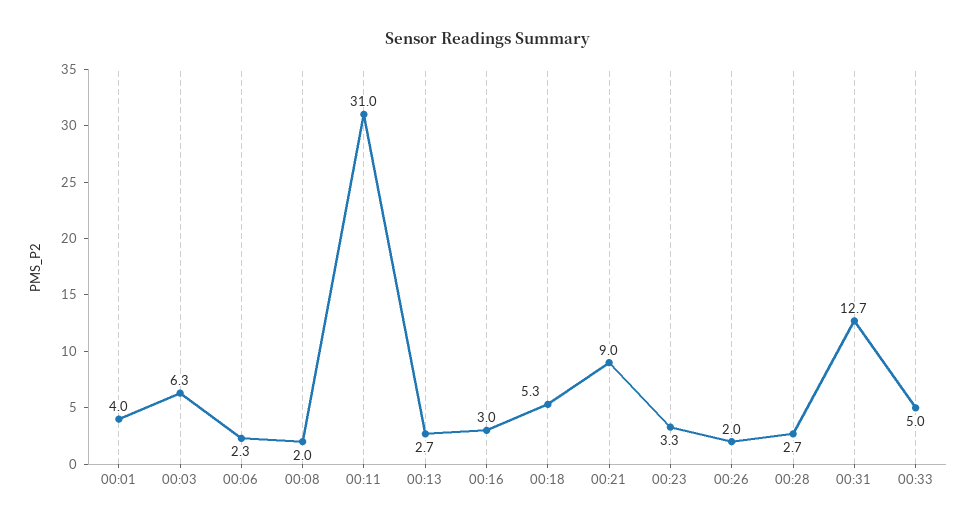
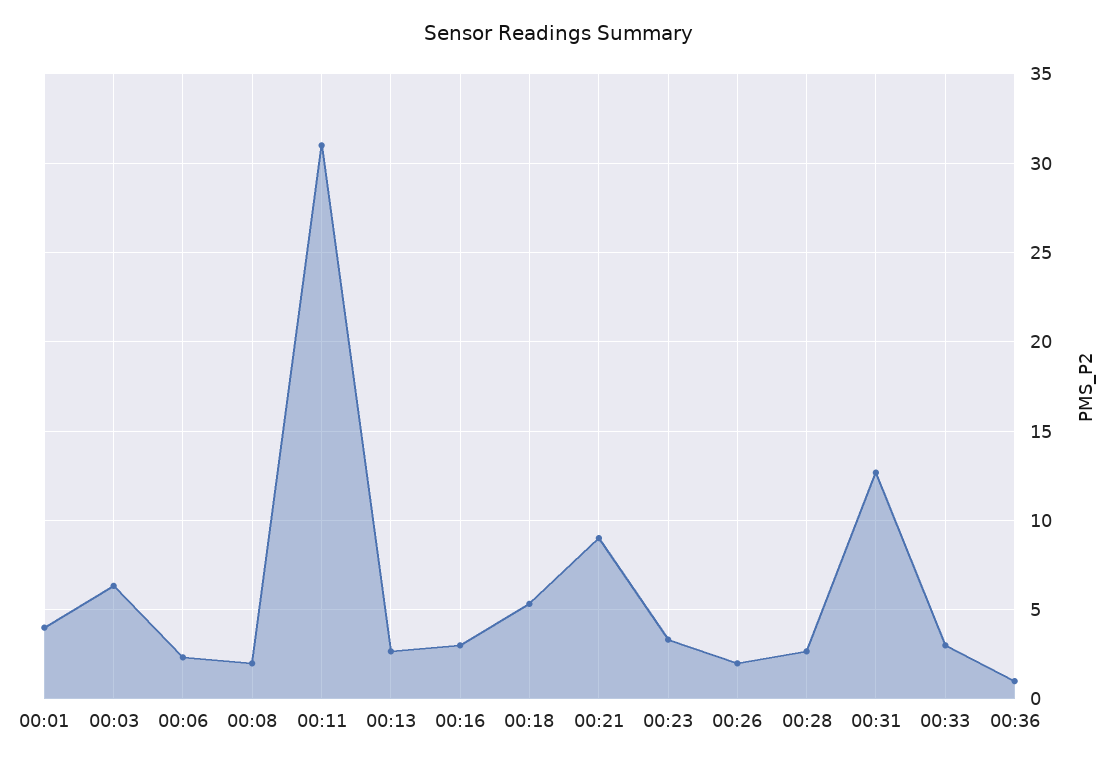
00:33: 5 -> 3
00:36: none -> 1

